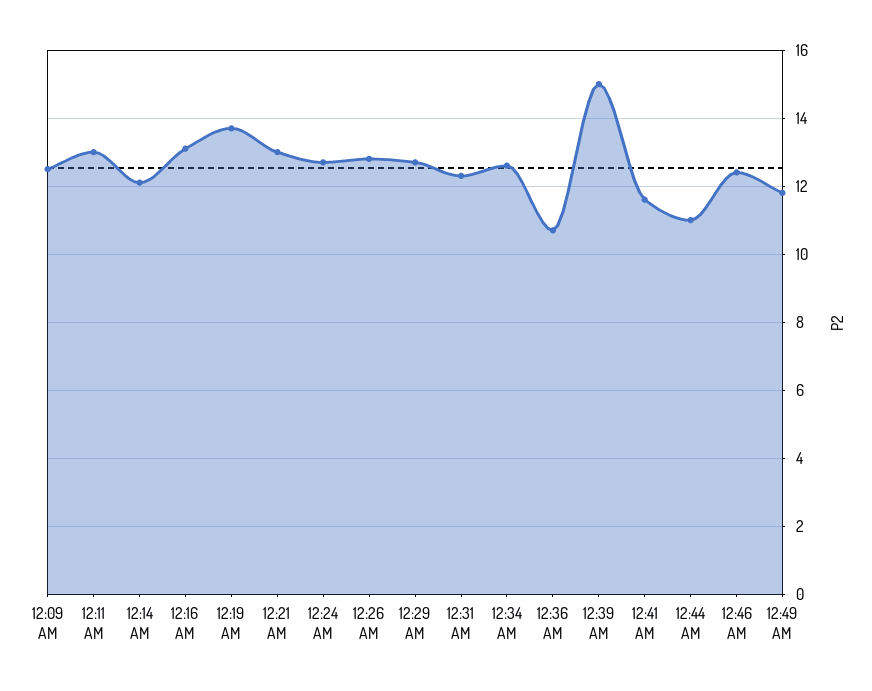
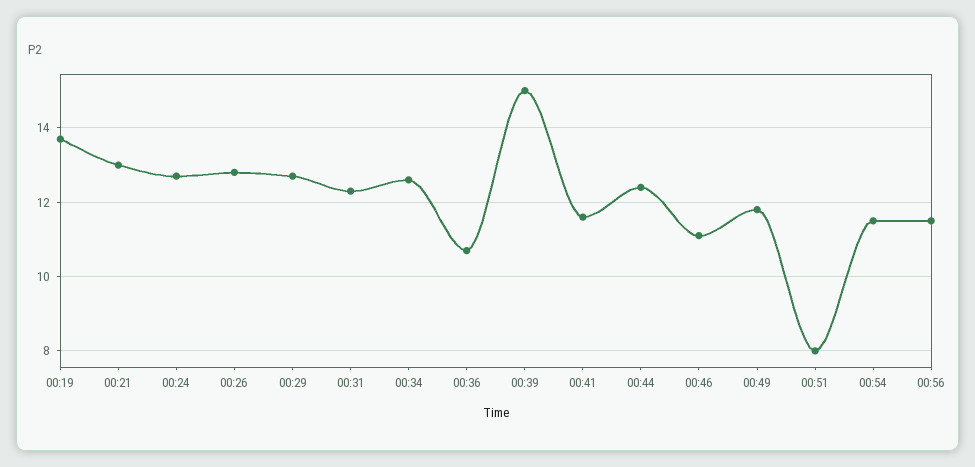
12:09 AM: 12.5 -> none
12:11 AM: 13 -> none
12:14 AM: 12 -> none
12:16 AM: 13 -> none
12:44 AM: 11 -> 12.5
12:46 AM: 12.5 -> 11
00:51: none -> 8
00:54: none -> 11.5
00:56: none -> 11.5

